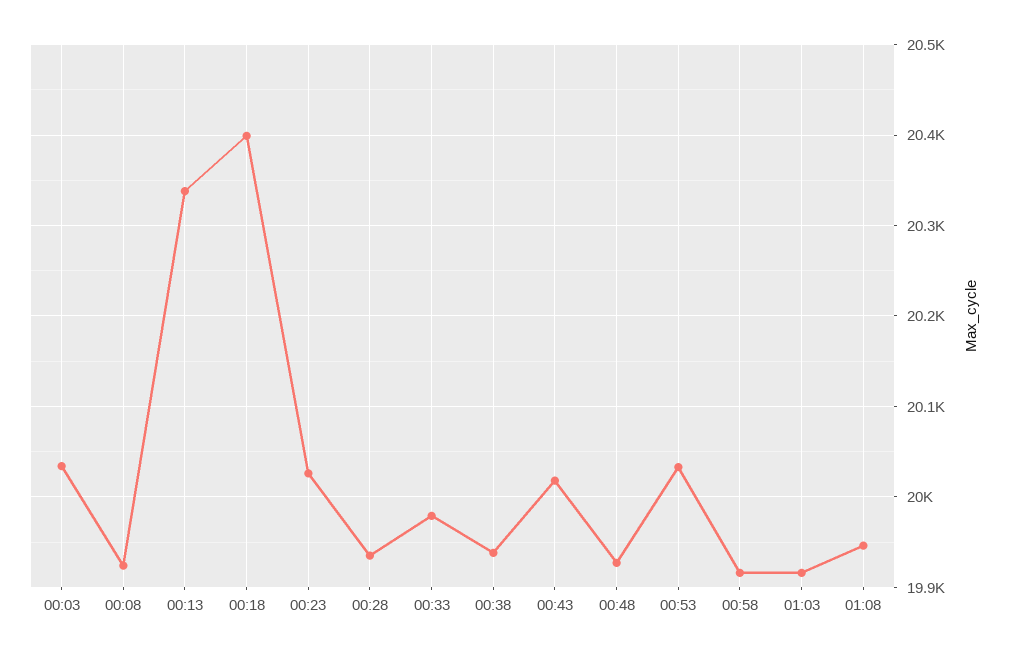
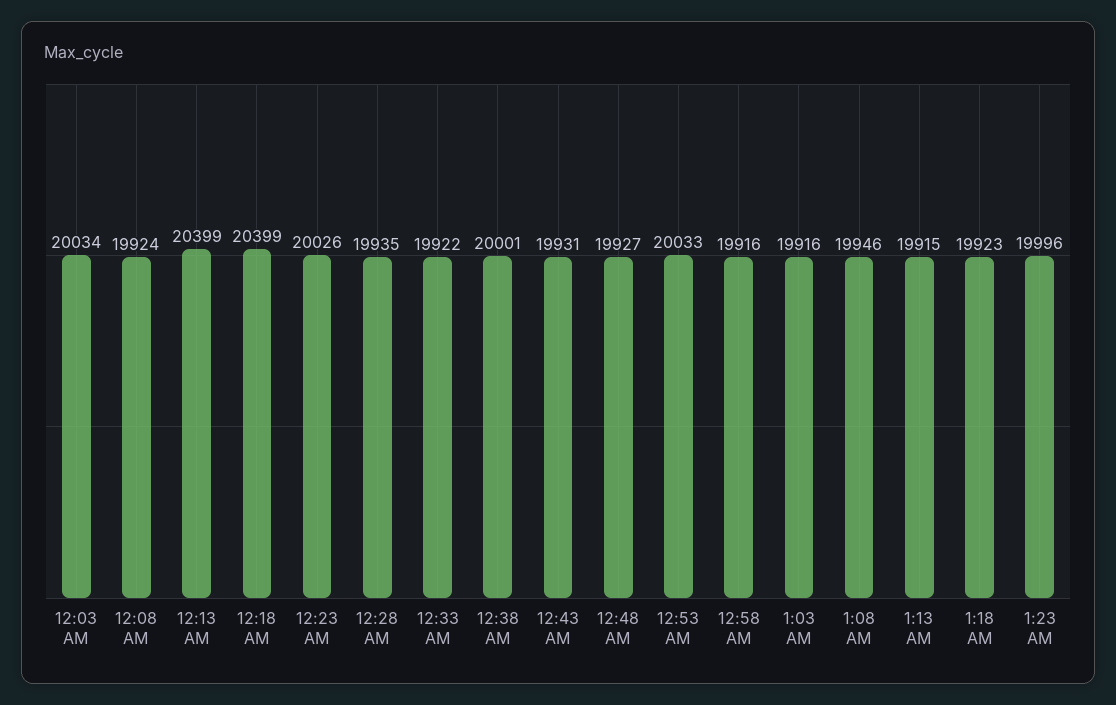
00:13: 20340 -> 20399
00:33: 19980 -> 19922
00:38: 19940 -> 20001
00:43: 20020 -> 19931
1:13 AM: none -> 19915
1:18 AM: none -> 19923
1:23 AM: none -> 19996

